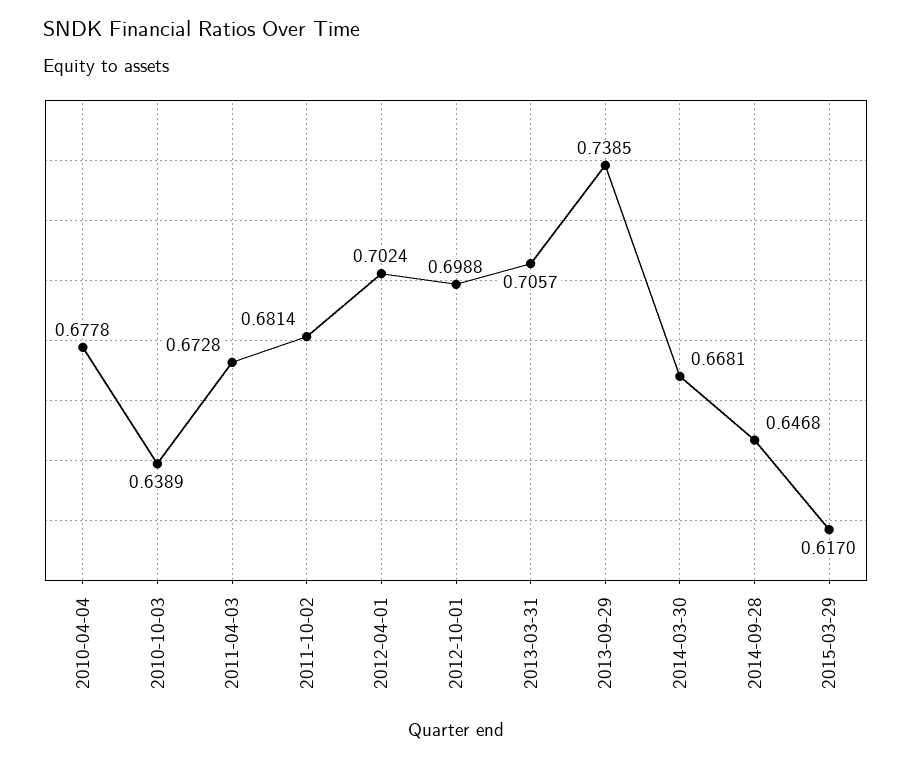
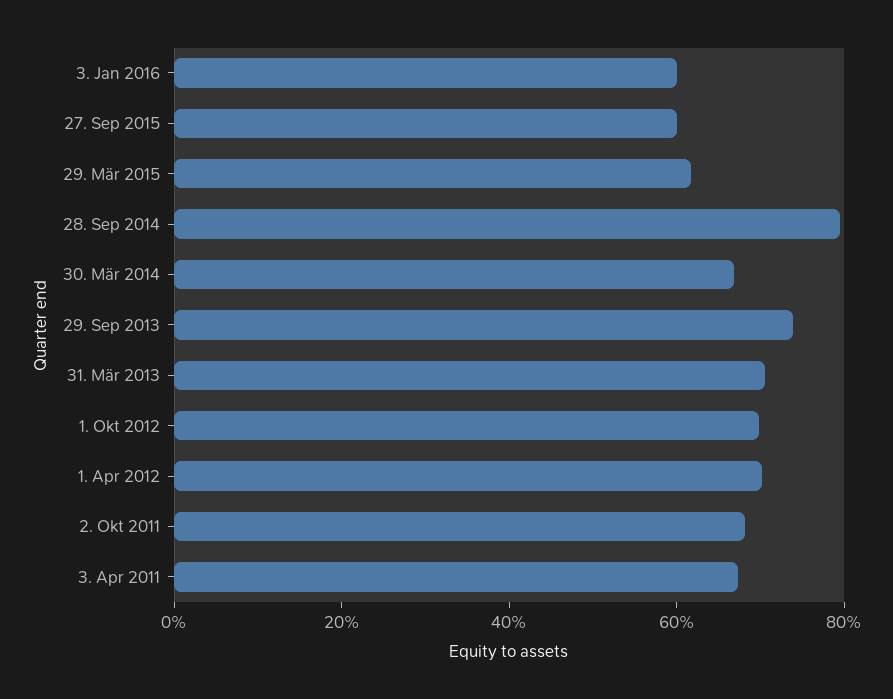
2010-04-04: 0.6778 -> none
2010-10-03: 0.6389 -> none
2014-09-28: 0.6468 -> 0.8
3. Jan 2016: none -> 0.6
27. Sep 2015: none -> 0.6

